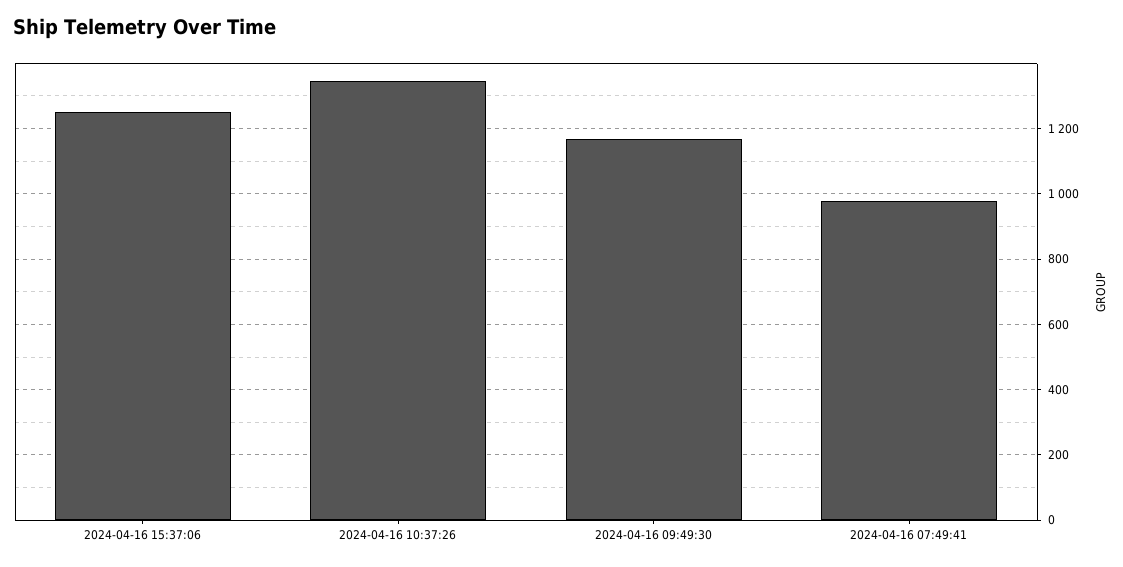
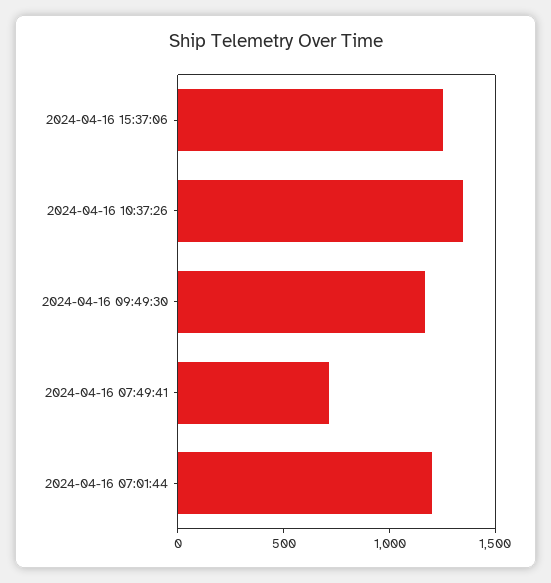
2024-04-16 07:49:41: 980 -> 700
2024-04-16 07:01:44: none -> 1200

